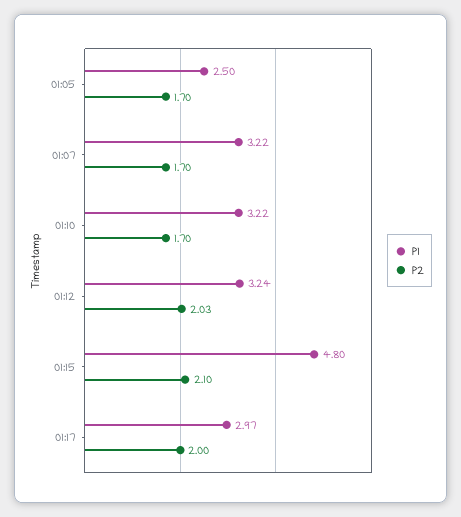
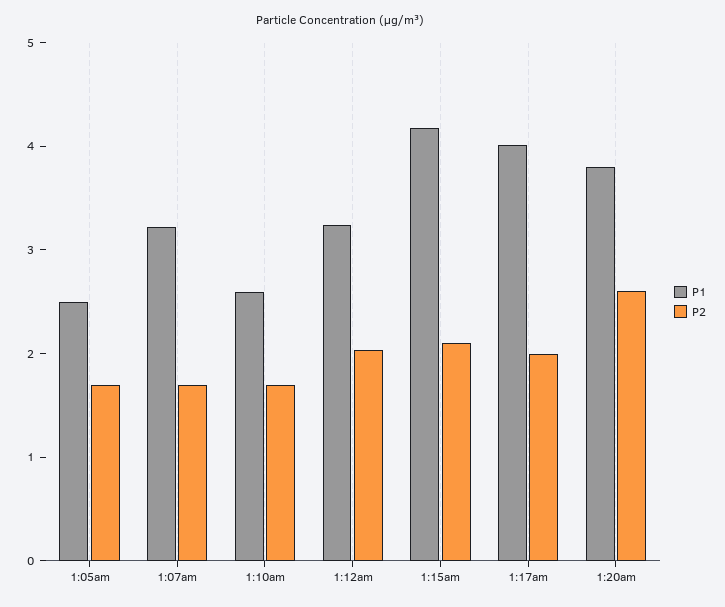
P1, 01:10: 3.22 -> 2.6
P1, 01:15: 4.8 -> 4.2
P1, 01:17: 2.97 -> 4
P1, 1:20am: none -> 3.8
P2, 1:20am: none -> 2.6

